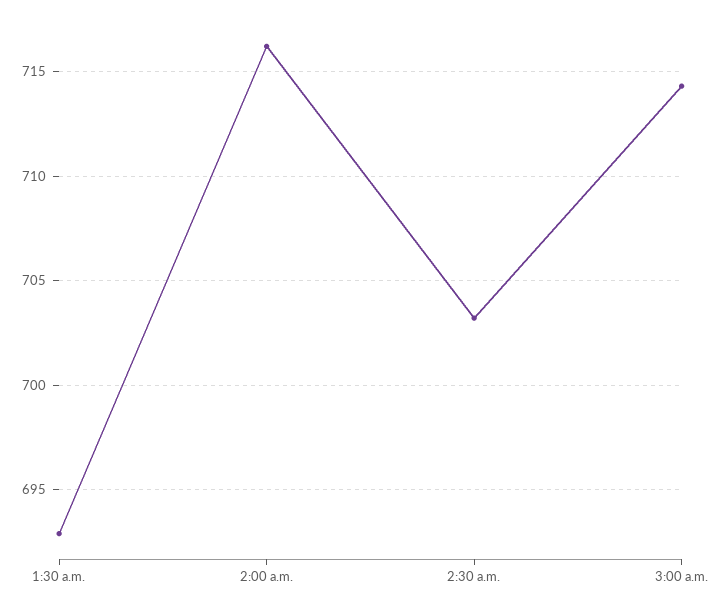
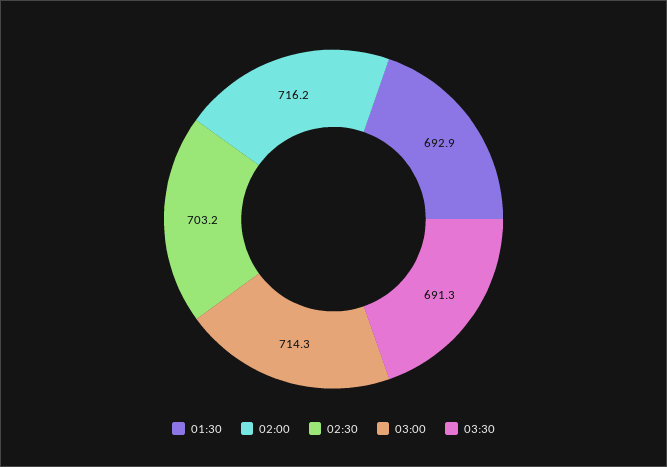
03:30: none -> 691.3

